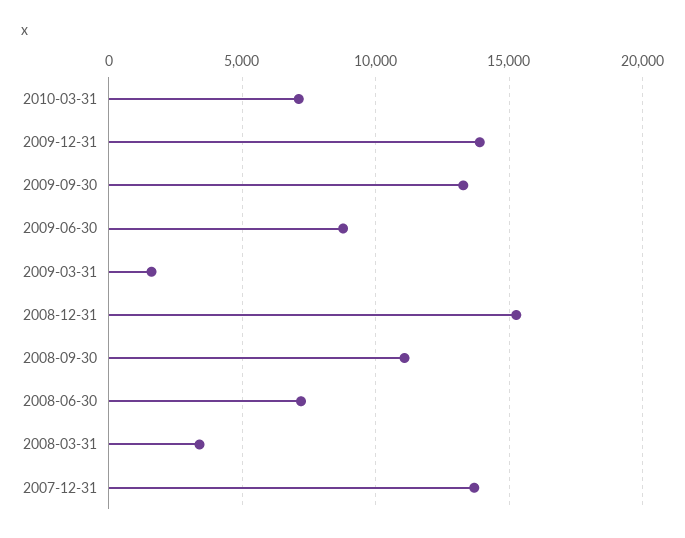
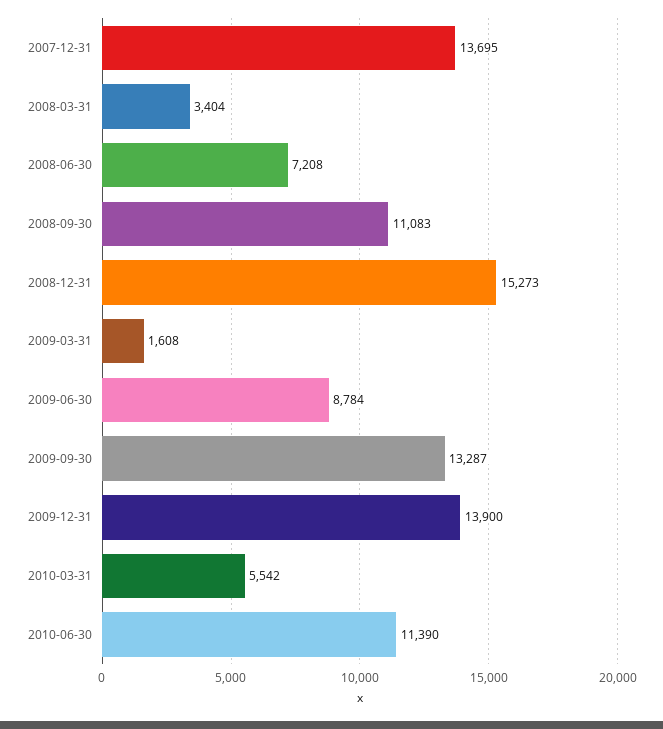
2010-03-31: 7000 -> 5542
2010-06-30: none -> 11390

